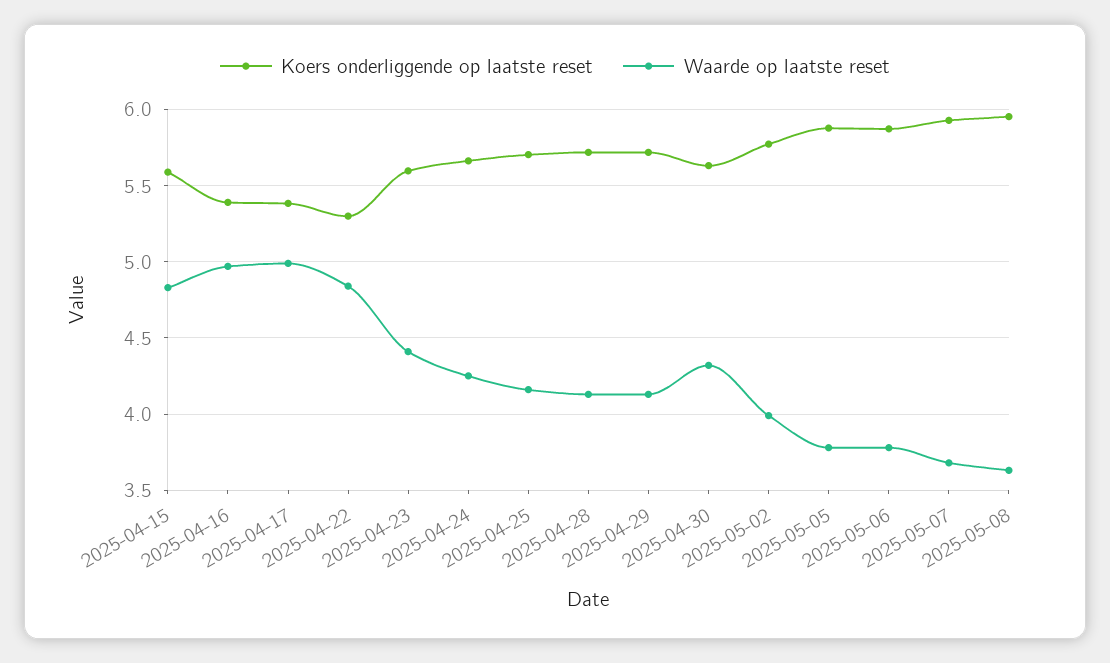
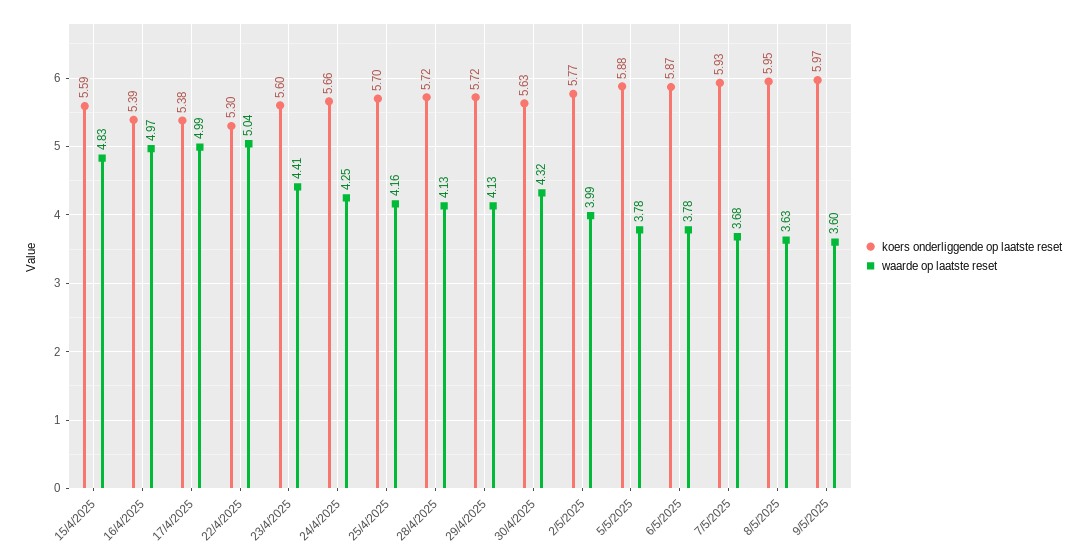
Waarde op laatste reset, 2025-04-22: 4.85 -> 5.04
Koers onderliggende op laatste reset, 9/5/2025: none -> 5.97
Waarde op laatste reset, 9/5/2025: none -> 3.6

